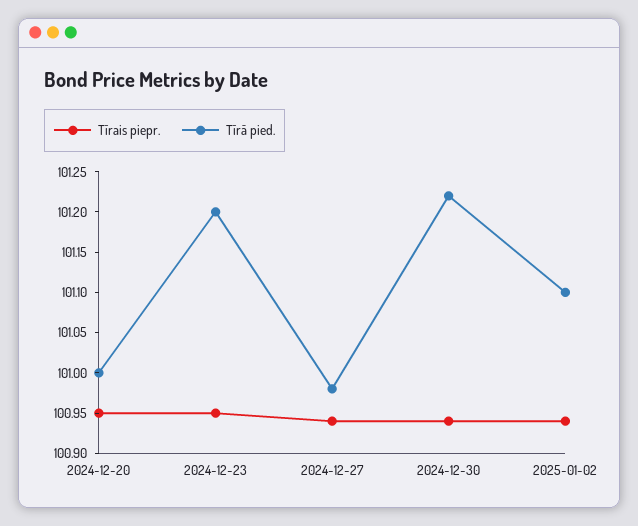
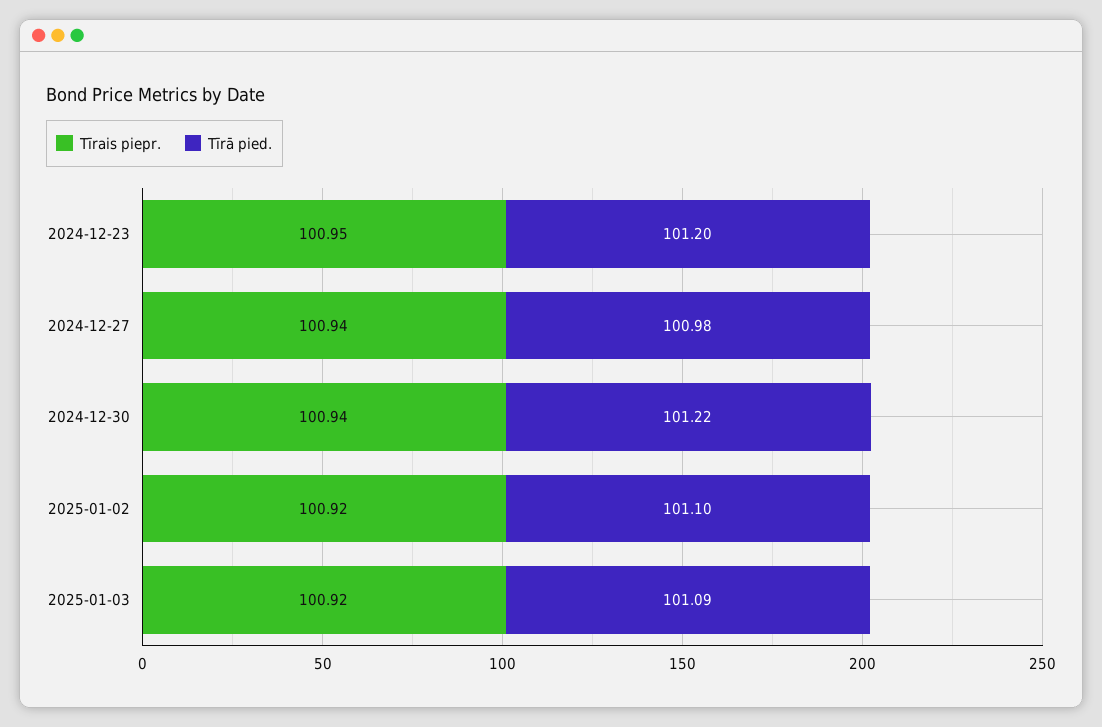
Tīrais piepr., 2024-12-20: 100.95 -> none
Tīrā pied., 2024-12-20: 101 -> none
Tīrais piepr., 2025-01-02: 100.94 -> 100.92
Tīrais piepr., 2025-01-03: none -> 100.92
Tīrā pied., 2025-01-03: none -> 101.09

